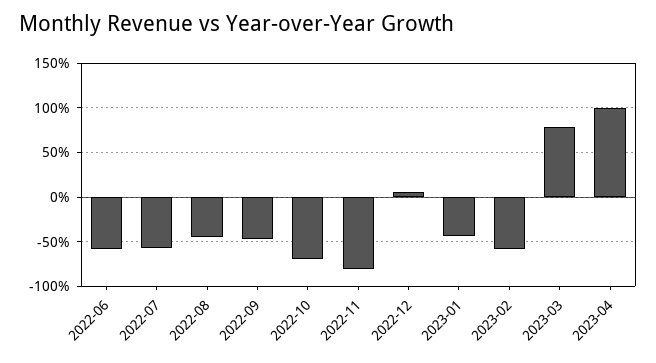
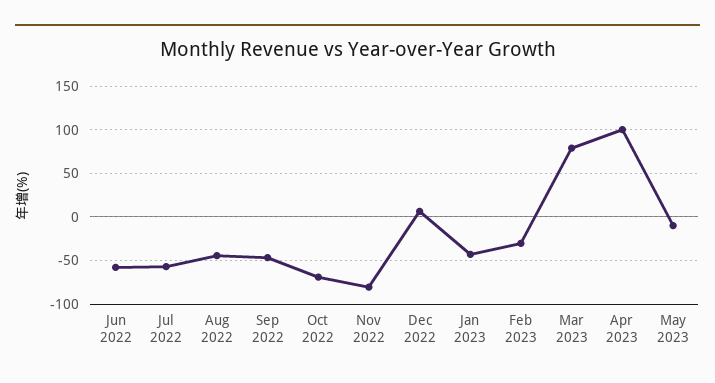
2023-02: -60 -> -30
May 2023: none -> -10

